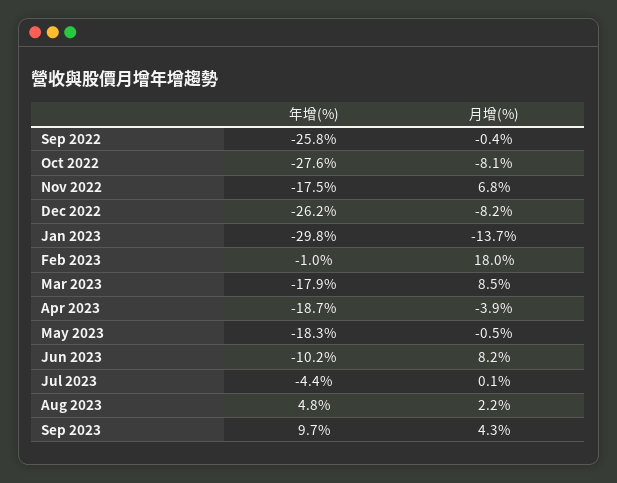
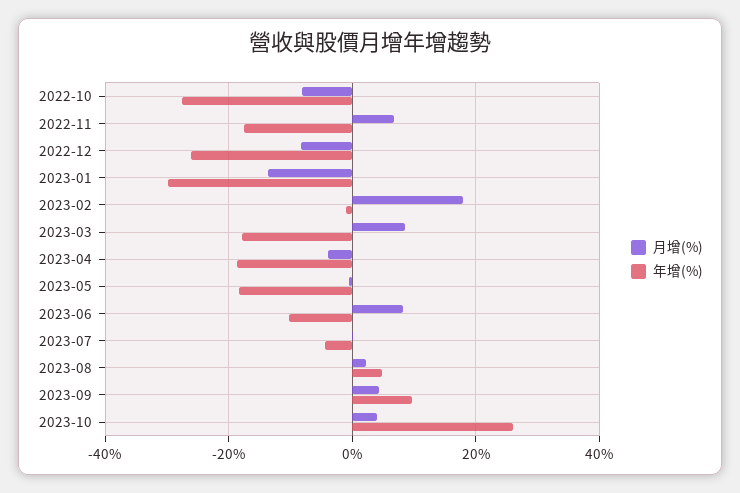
年增(%), Sep 2022: -25.8 -> none
月增(%), Sep 2022: -0.4 -> none
月增(%), 2023-10: none -> 4
年增(%), 2023-10: none -> 26

